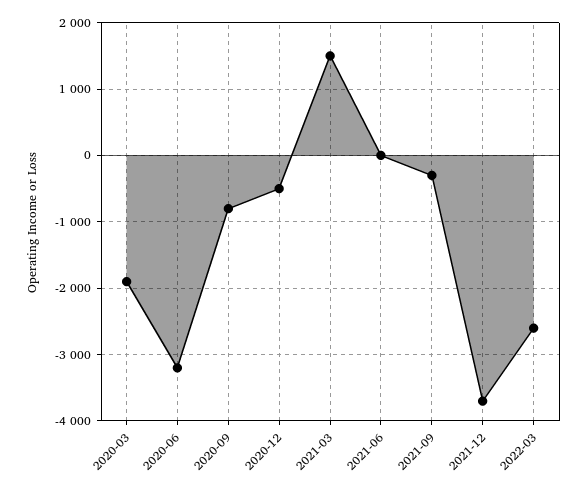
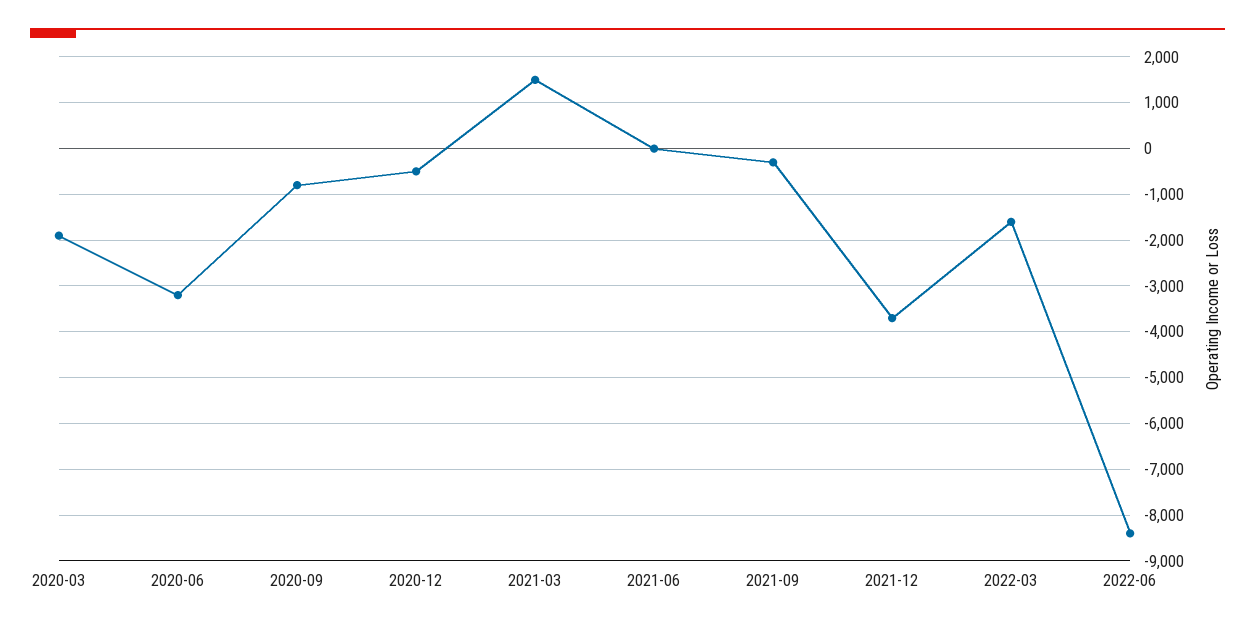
2022-03: -2600 -> -1600
2022-06: none -> -8400

